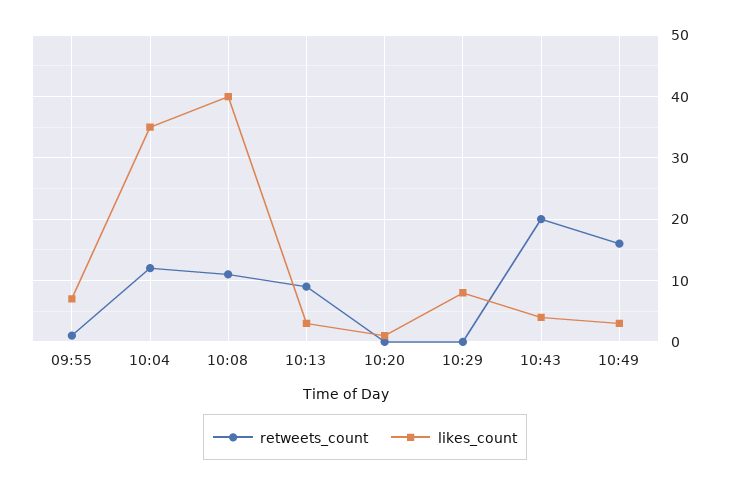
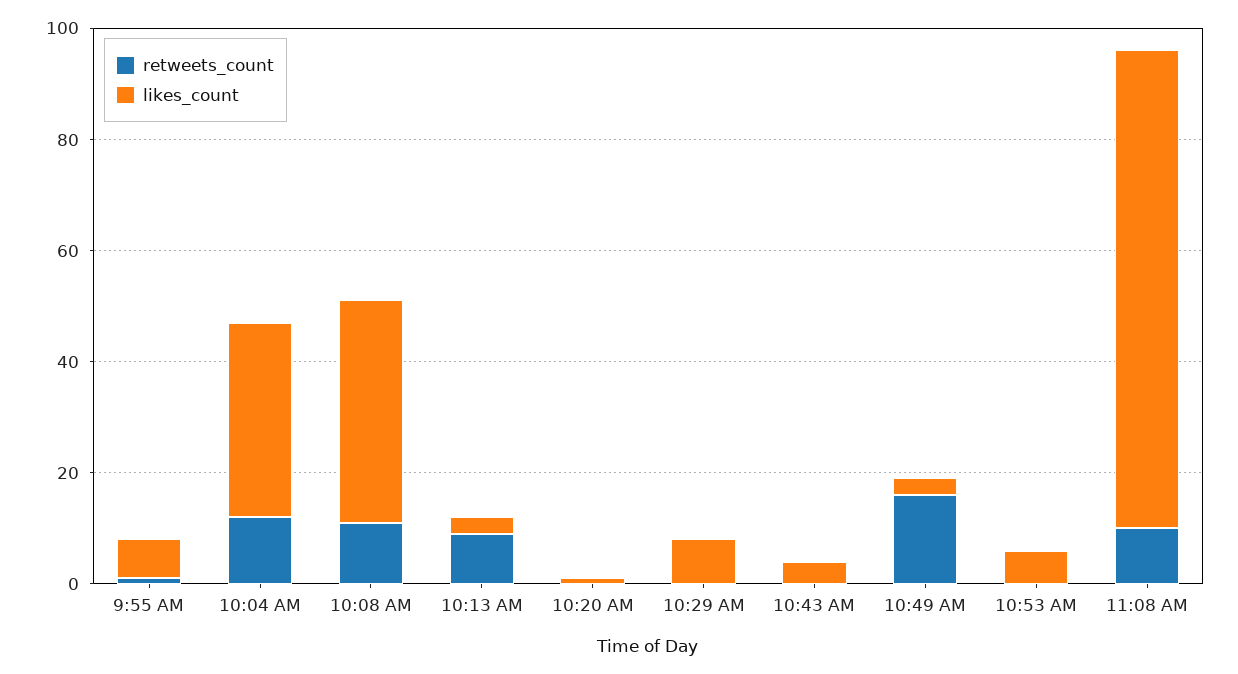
retweets_count, 10:43: 20 -> 0
retweets_count, 10:53 AM: none -> 0
likes_count, 10:53 AM: none -> 5
retweets_count, 11:08 AM: none -> 10
likes_count, 11:08 AM: none -> 85

